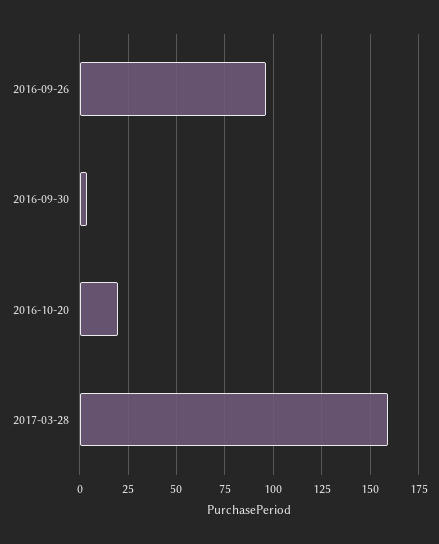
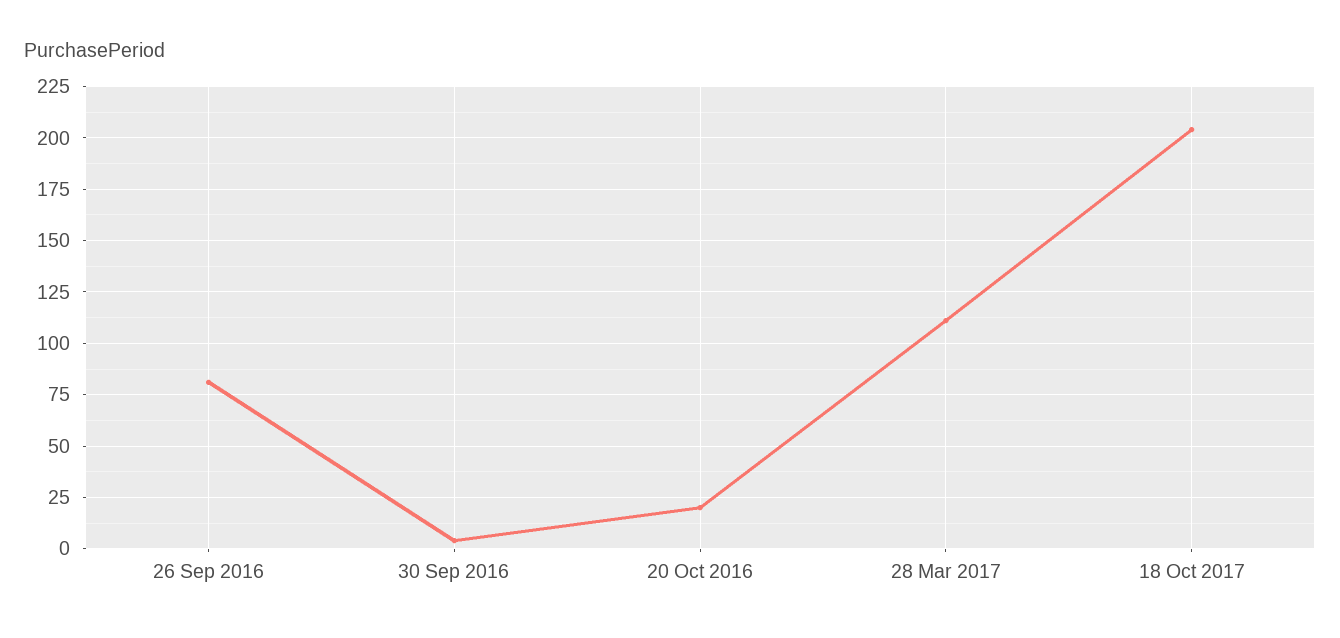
2016-09-26: 95 -> 80
2017-03-28: 160 -> 110
18 Oct 2017: none -> 205

